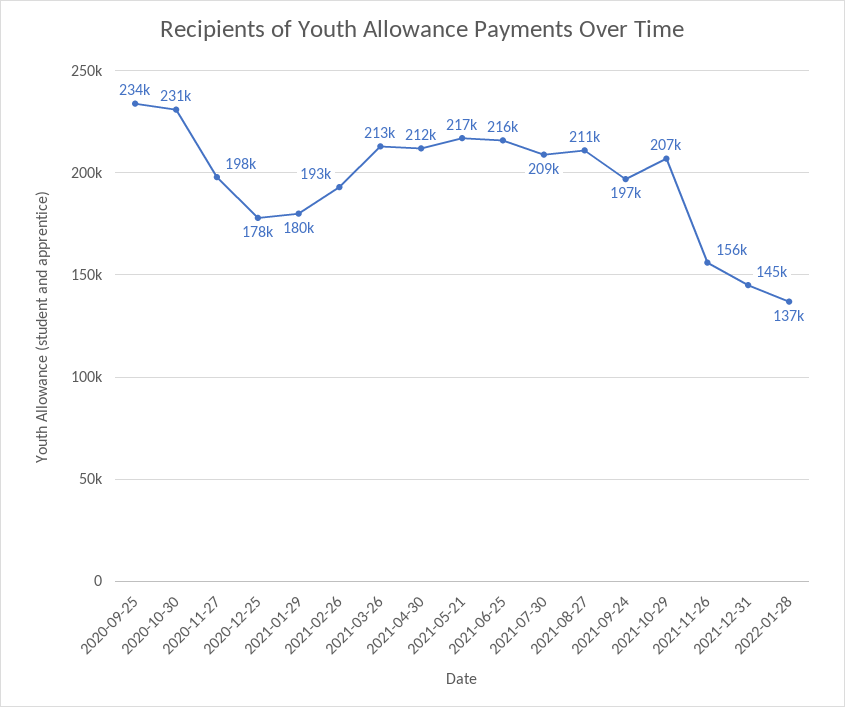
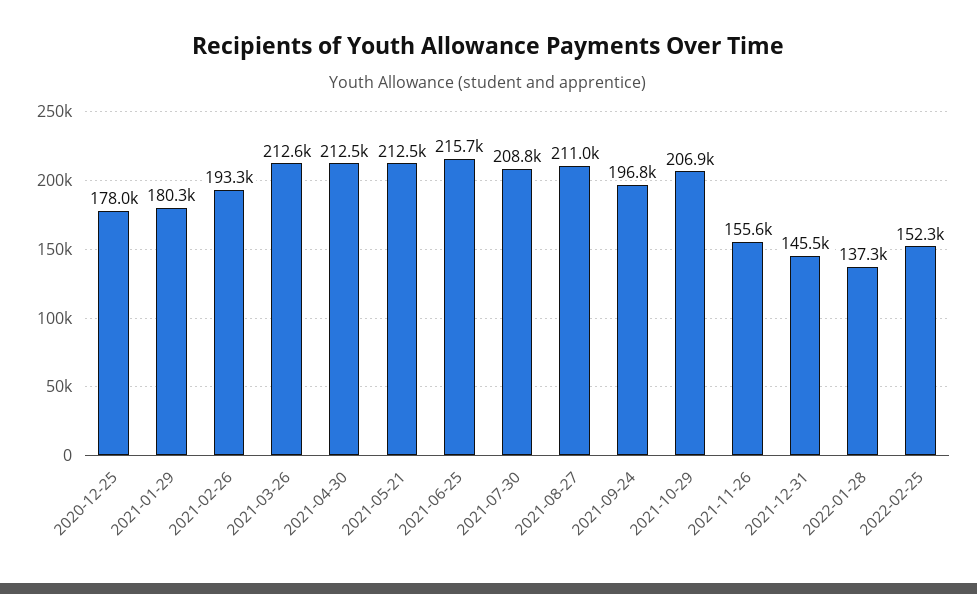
2020-09-25: 234000 -> none
2020-10-30: 231000 -> none
2020-11-27: 198000 -> none
2021-05-21: 217000 -> 212500
2022-02-25: none -> 152300

